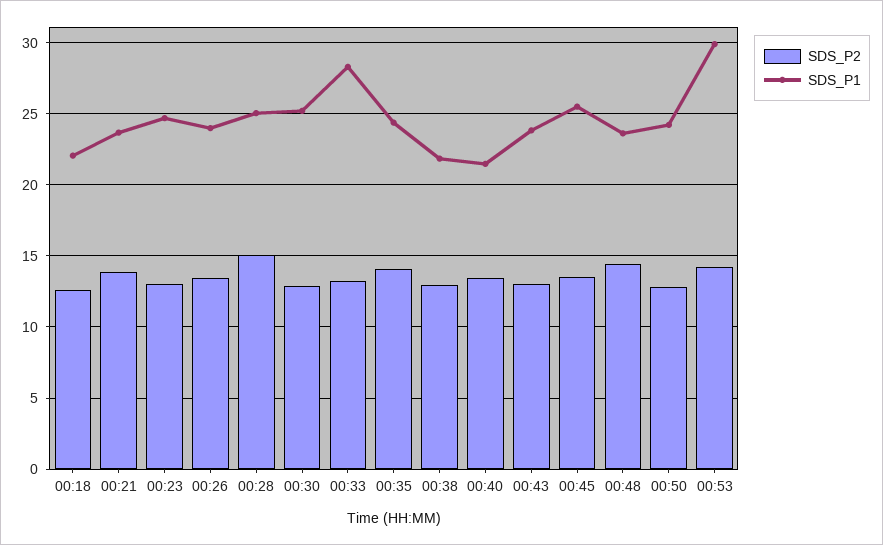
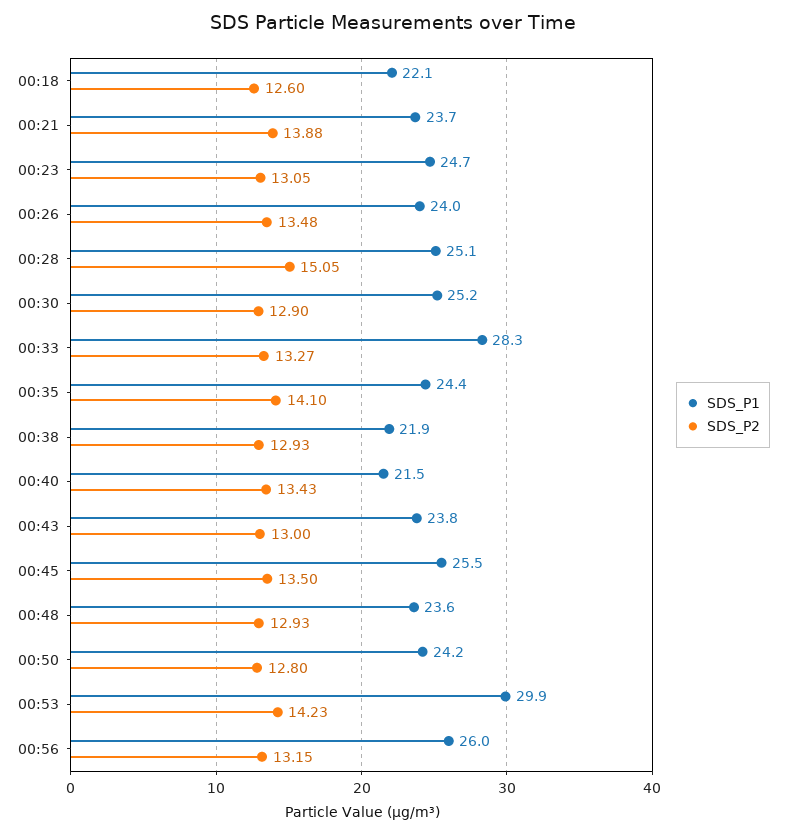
SDS_P2, 00:48: 14.5 -> 12.93
SDS_P1, 00:56: none -> 26
SDS_P2, 00:56: none -> 13.15

